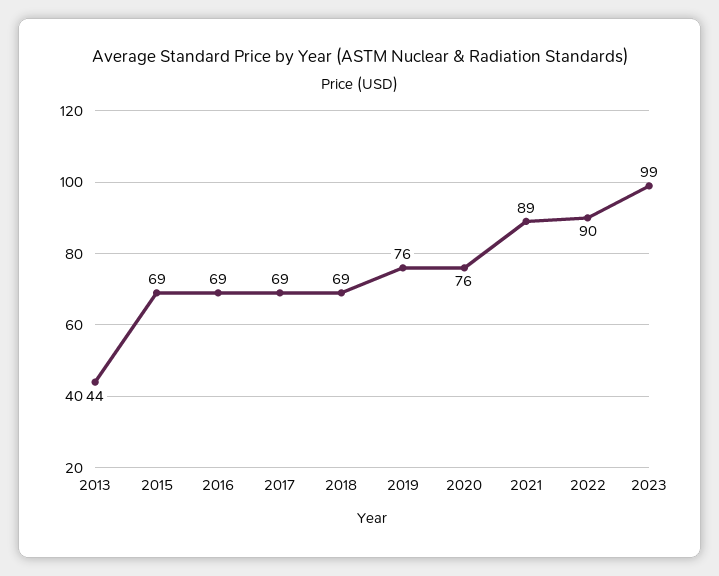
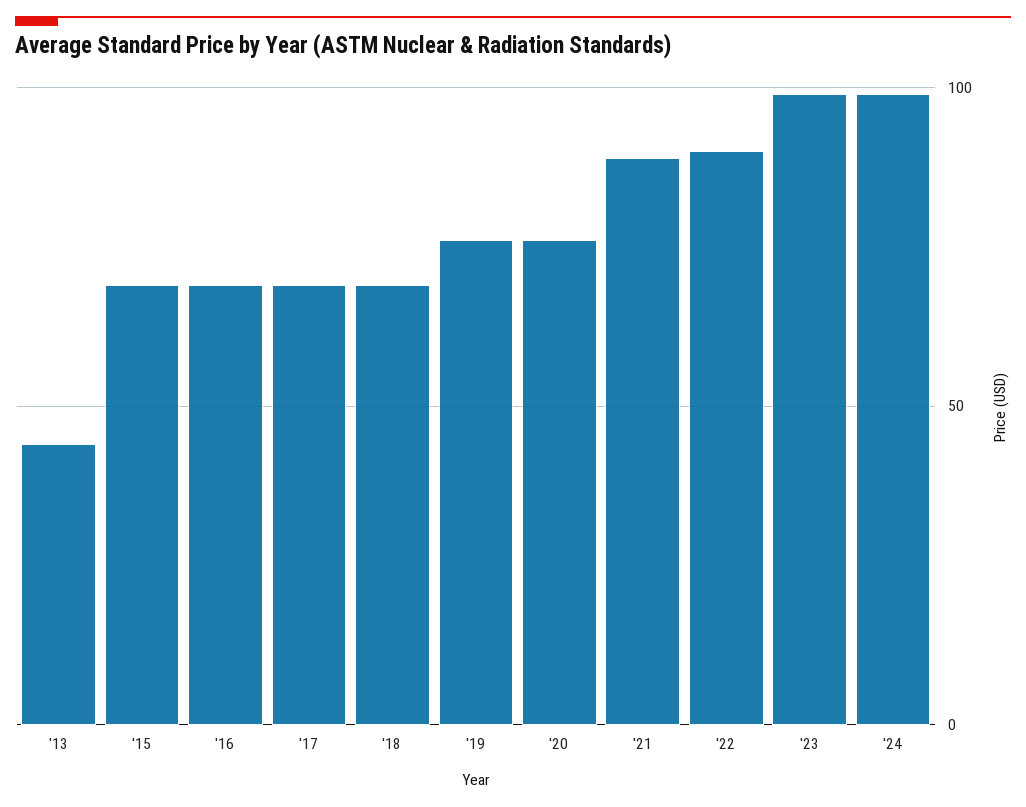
'24: none -> 100

